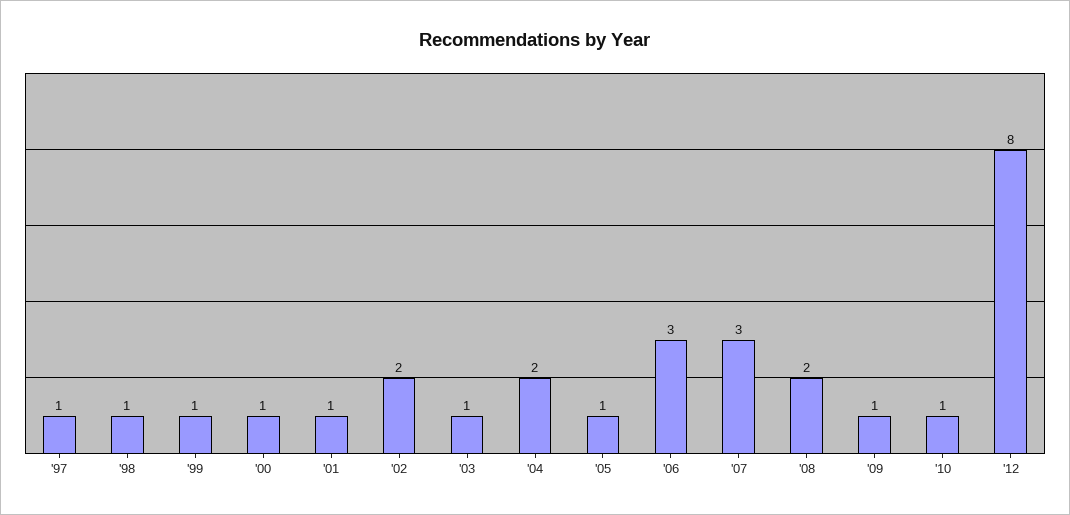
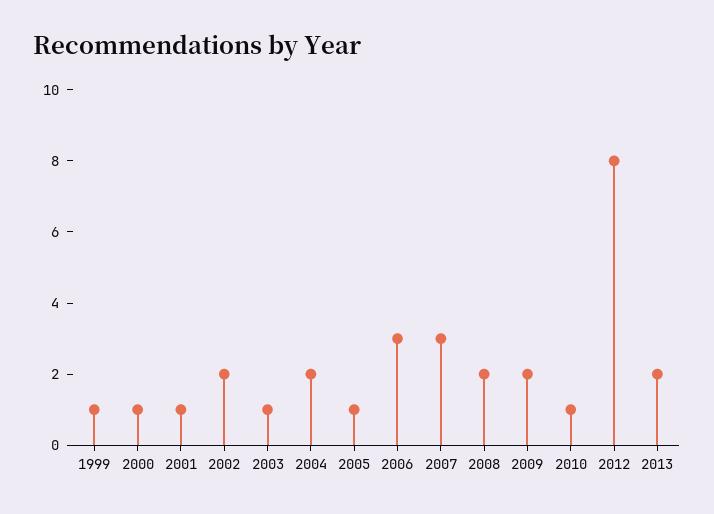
'97: 1 -> none
'98: 1 -> none
'09: 1 -> 2
2013: none -> 2

